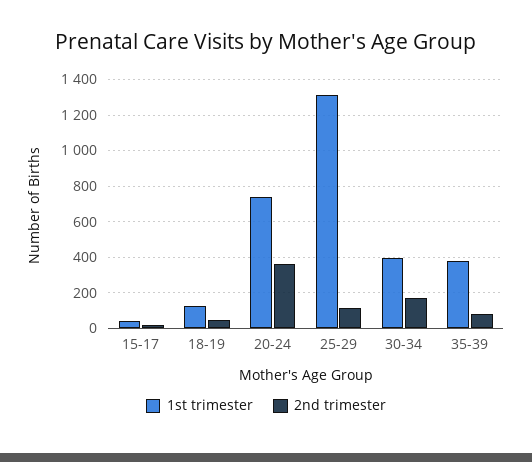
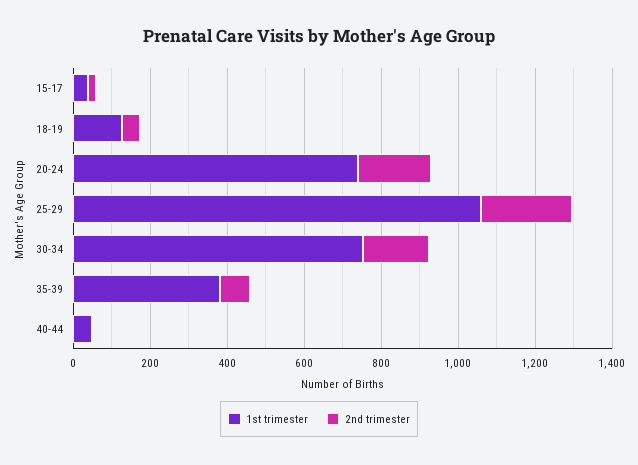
2nd trimester, 20-24: 350 -> 200
1st trimester, 25-29: 1300 -> 1050
2nd trimester, 25-29: 100 -> 250
1st trimester, 30-34: 400 -> 750
1st trimester, 40-44: none -> 50
2nd trimester, 40-44: none -> 0

